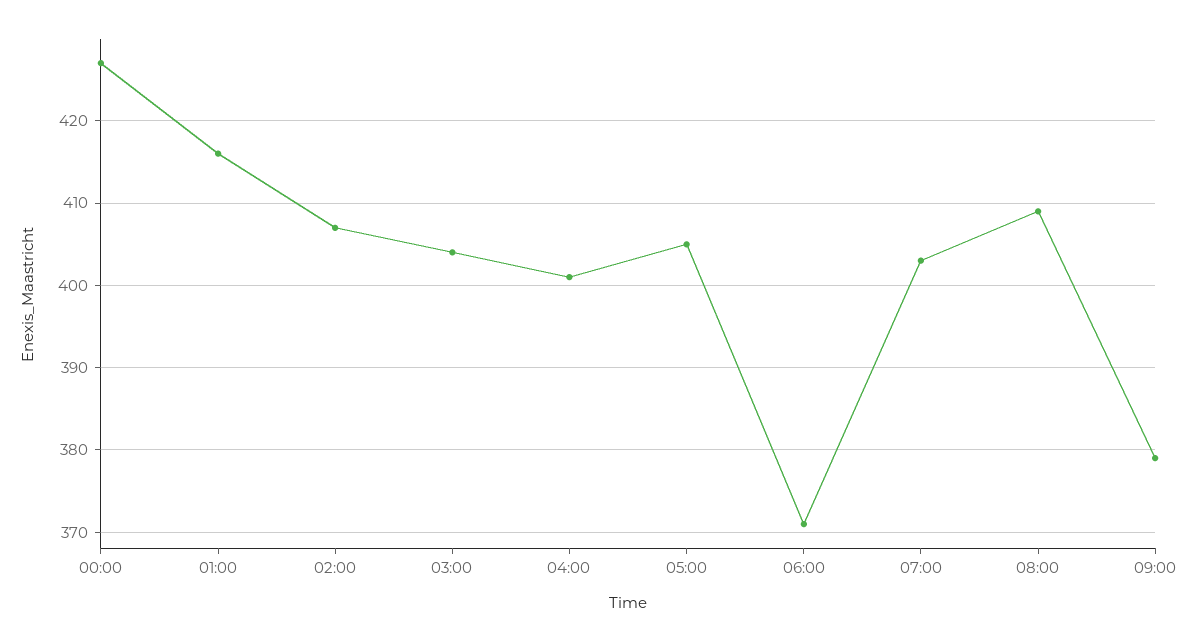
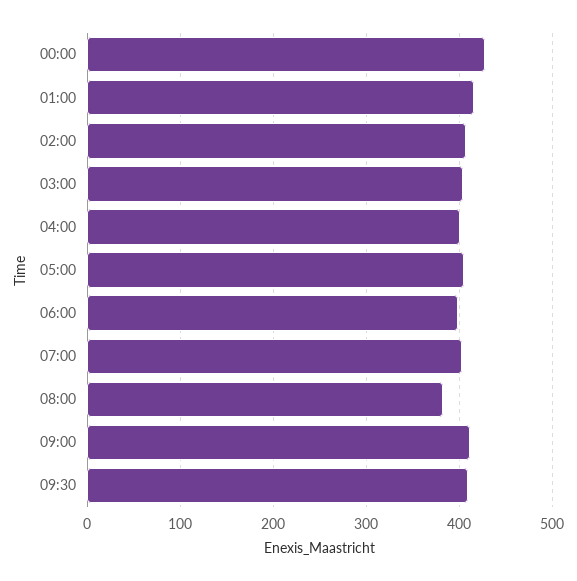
06:00: 371 -> 400
08:00: 409 -> 380
09:00: 379 -> 410
09:30: none -> 410

